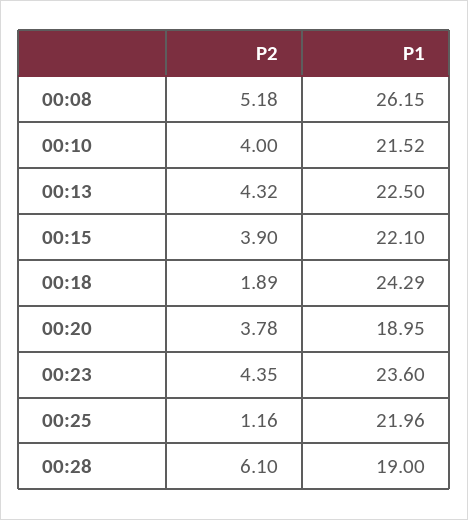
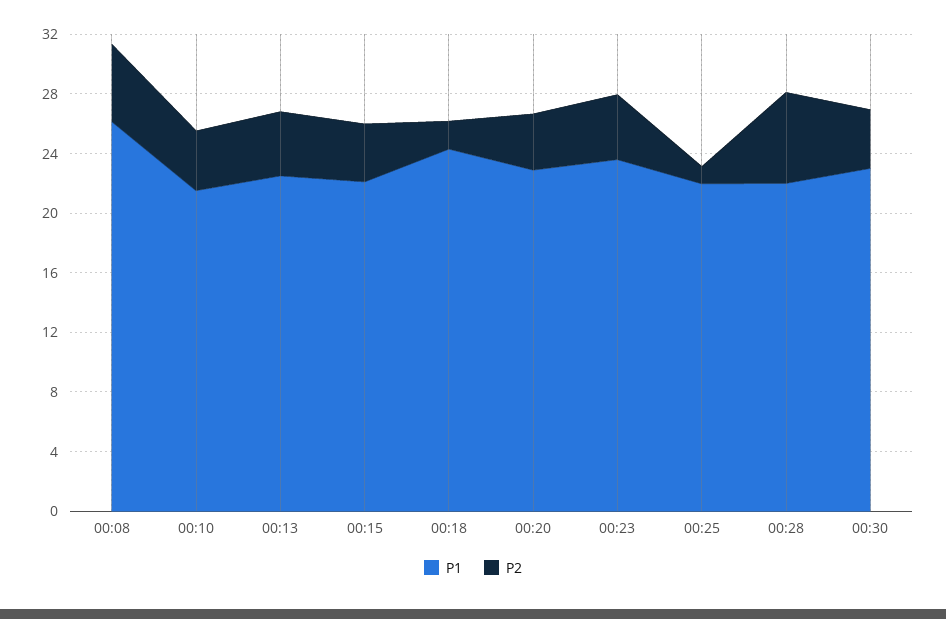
P1, 00:20: 18.95 -> 23
P1, 00:28: 19 -> 22
P1, 00:30: none -> 23
P2, 00:30: none -> 4

